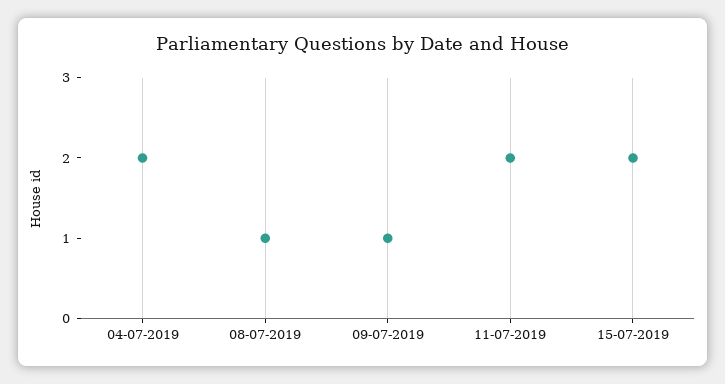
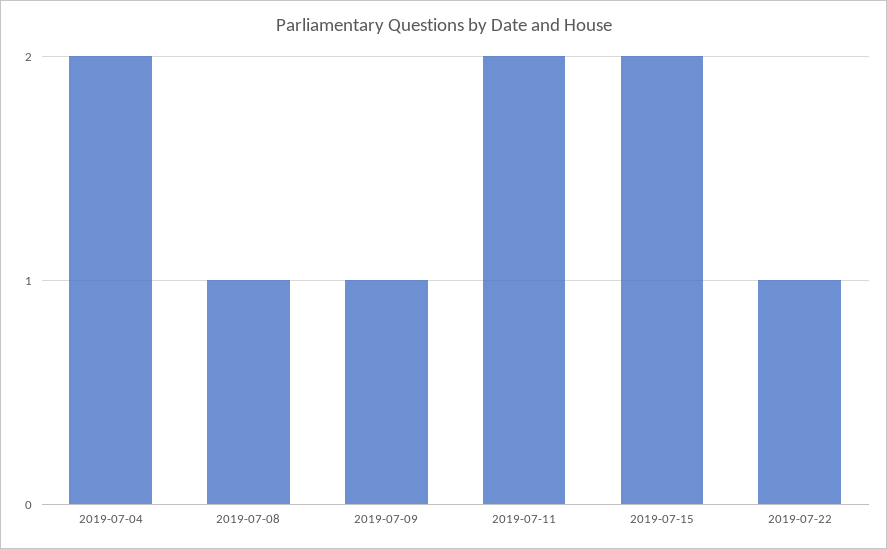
2019-07-22: none -> 1

